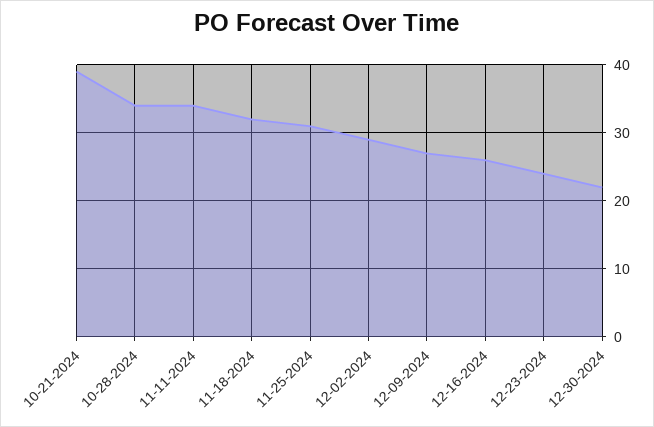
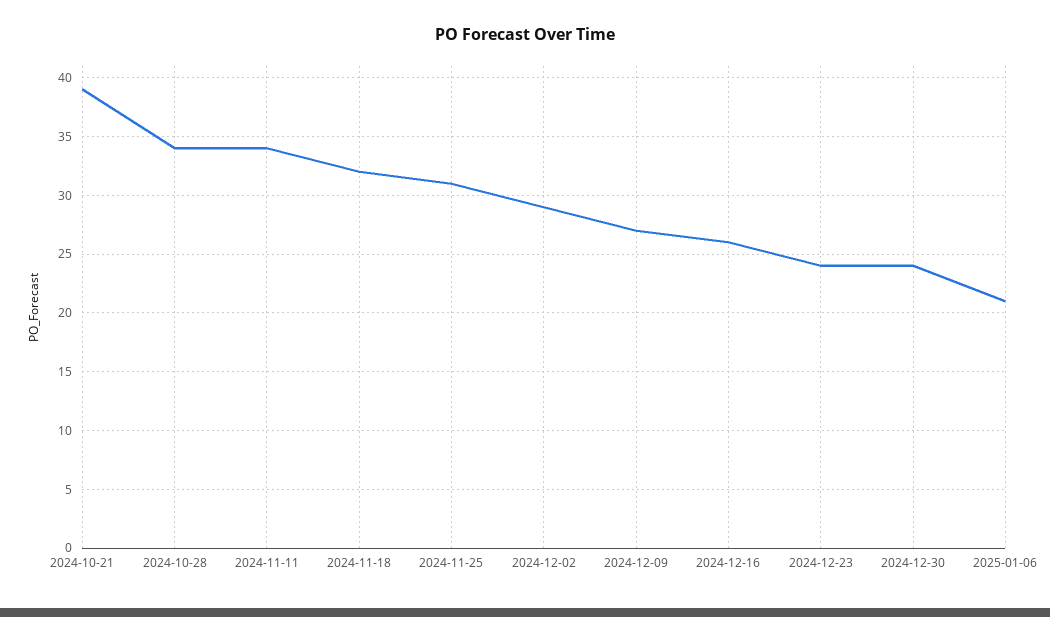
12-30-2024: 22 -> 24
2025-01-06: none -> 21

